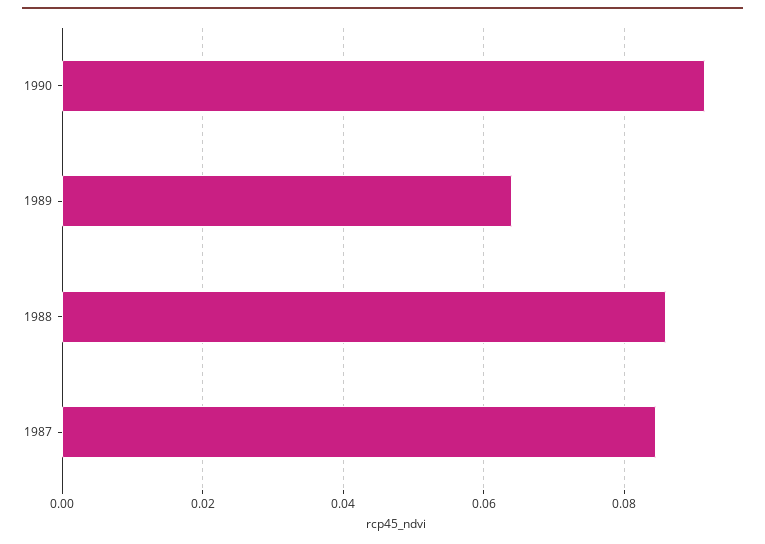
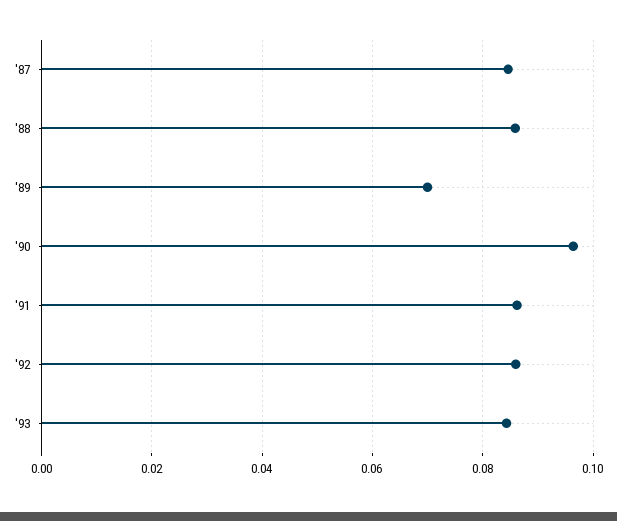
1990: 0.092 -> 0.096
1989: 0.064 -> 0.07
'91: none -> 0.086
'92: none -> 0.086
'93: none -> 0.084

